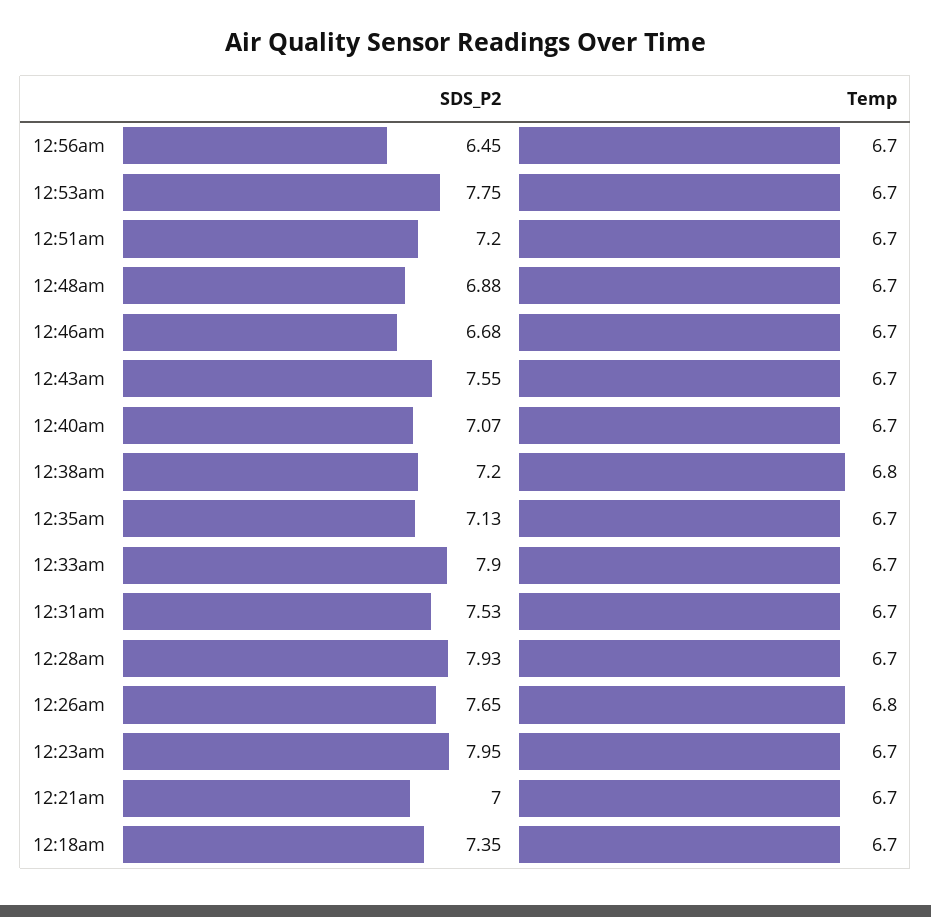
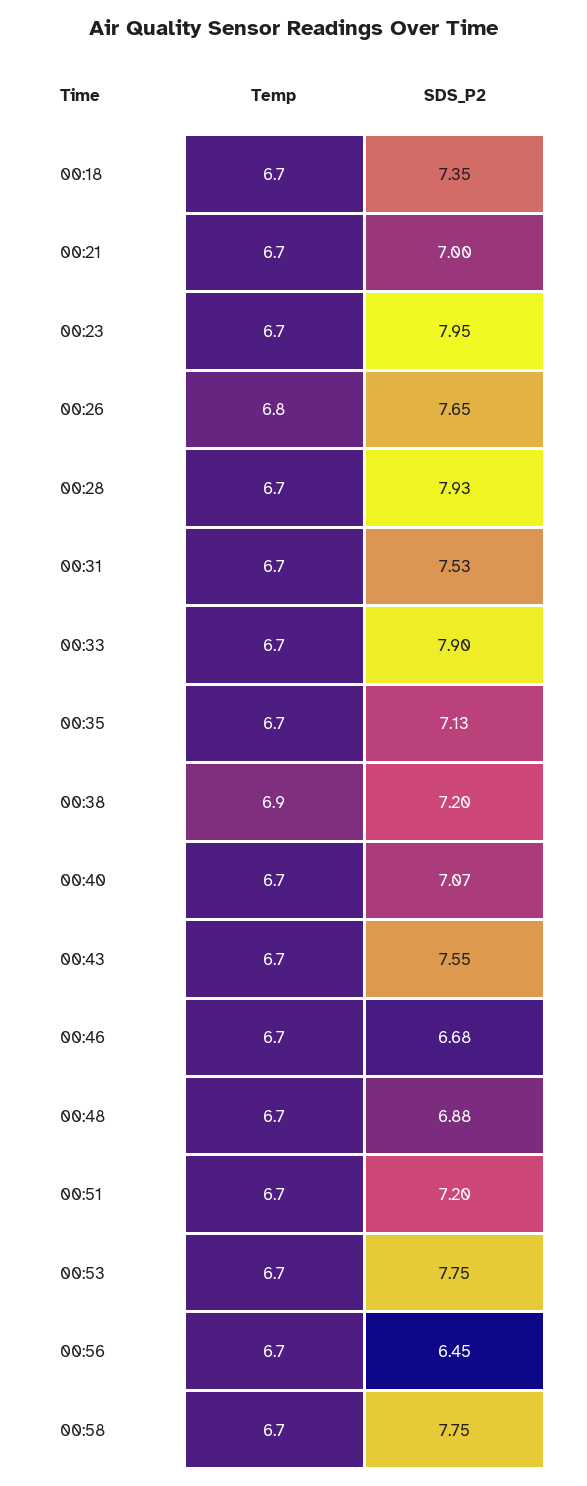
Temp, 12:38am: 6.8 -> 6.9
Temp, 00:58: none -> 6.7
SDS_P2, 00:58: none -> 7.75

